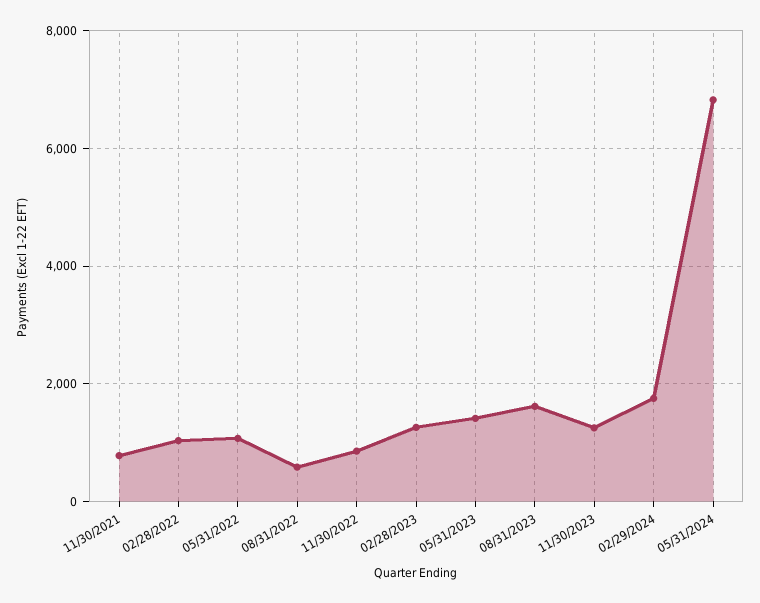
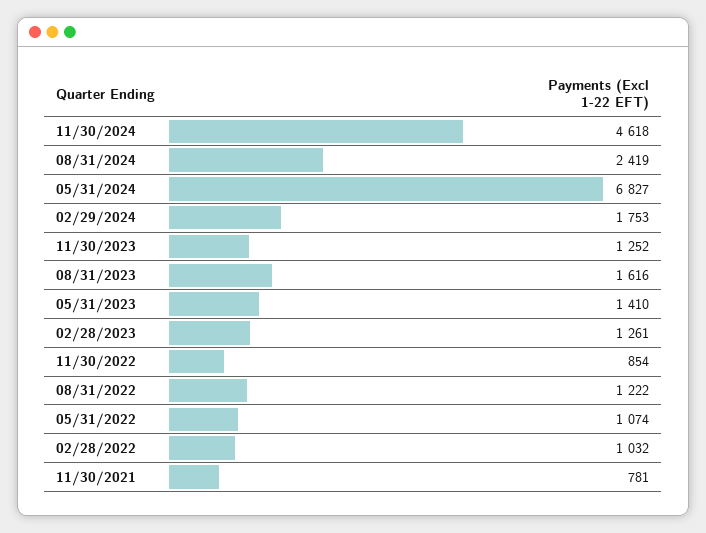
08/31/2022: 600 -> 1222
11/30/2024: none -> 4618
08/31/2024: none -> 2419

